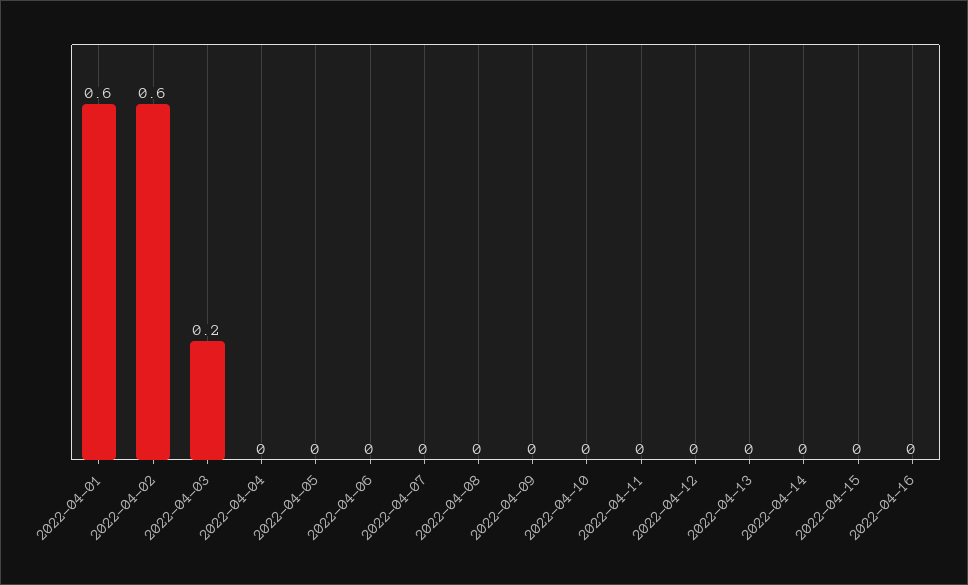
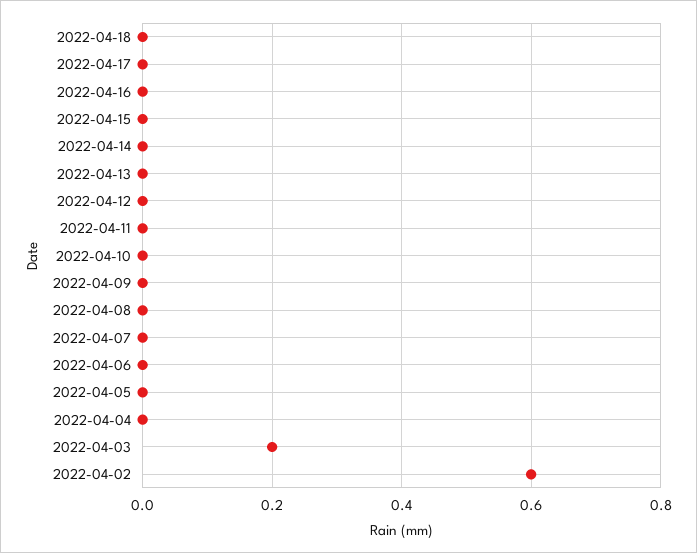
2022-04-01: 0.6 -> none
2022-04-18: none -> 0
2022-04-17: none -> 0

